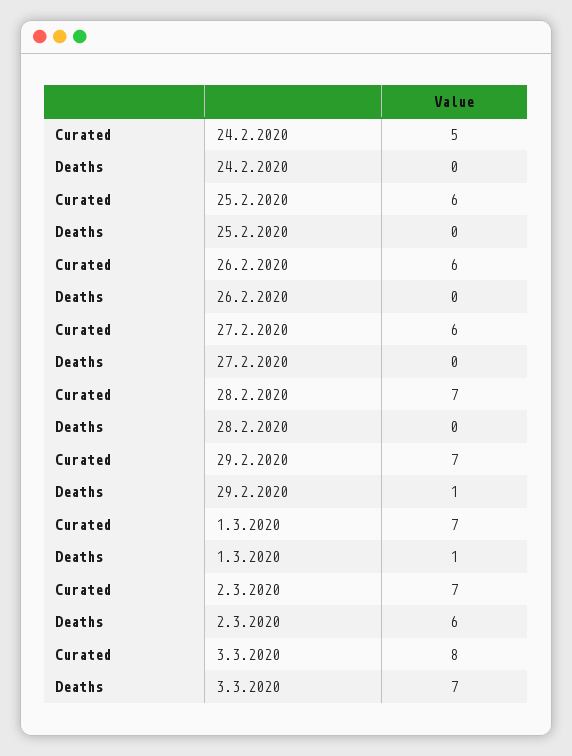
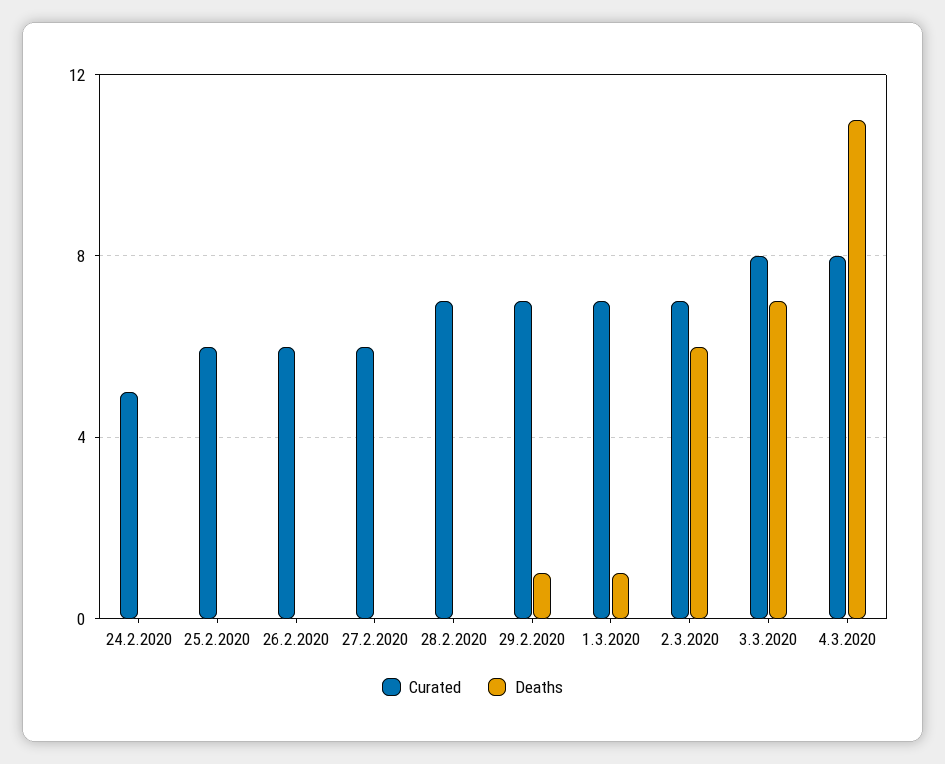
Curated, 4.3.2020: none -> 8
Deaths, 4.3.2020: none -> 11

